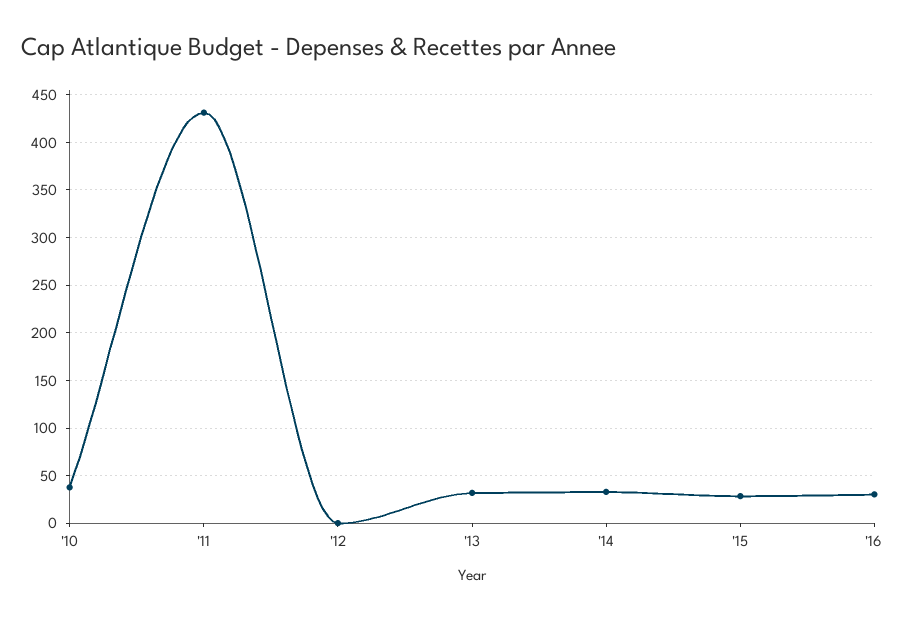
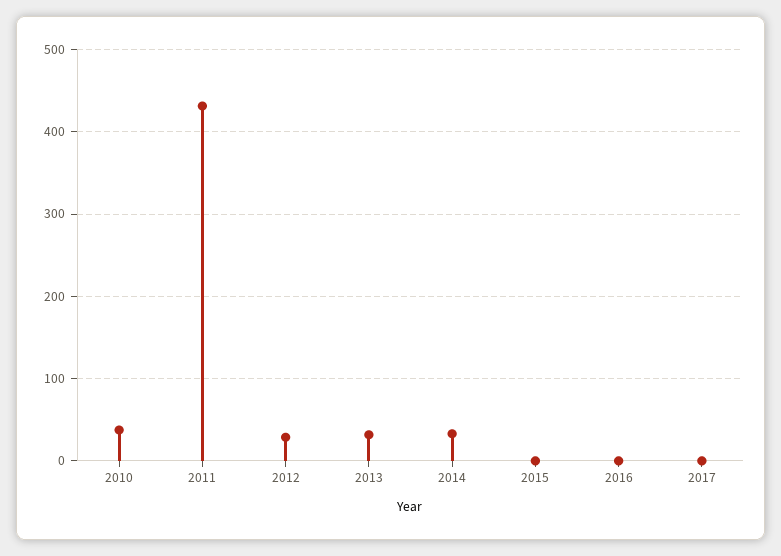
'12: 0 -> 30
'15: 30 -> 0
'16: 30 -> 0
2017: none -> 0

